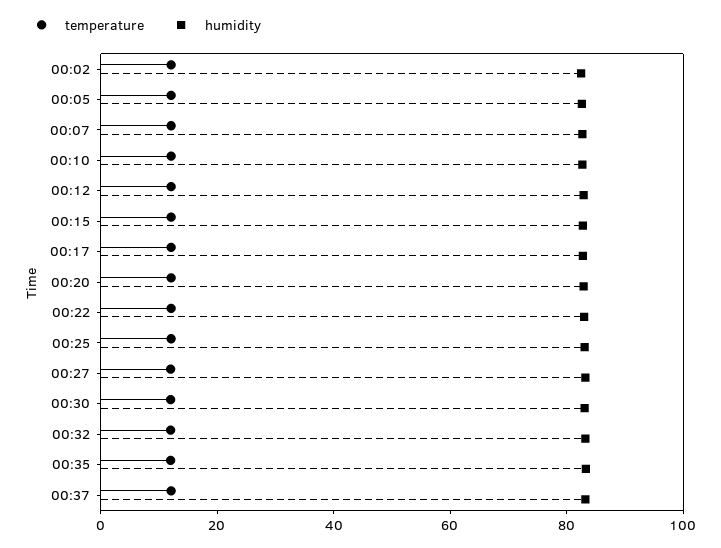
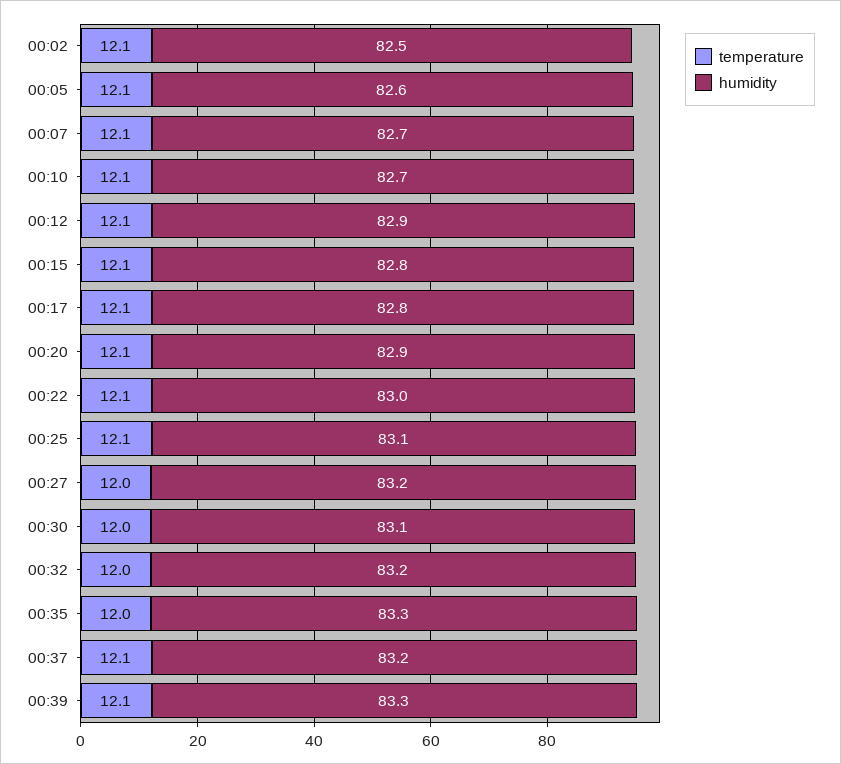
temperature, 00:39: none -> 12.1
humidity, 00:39: none -> 83.3

